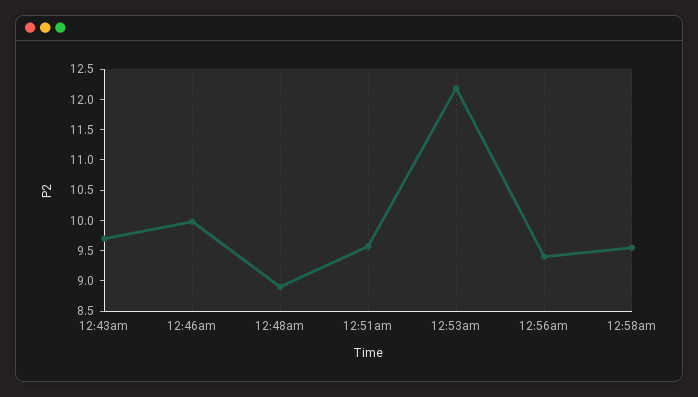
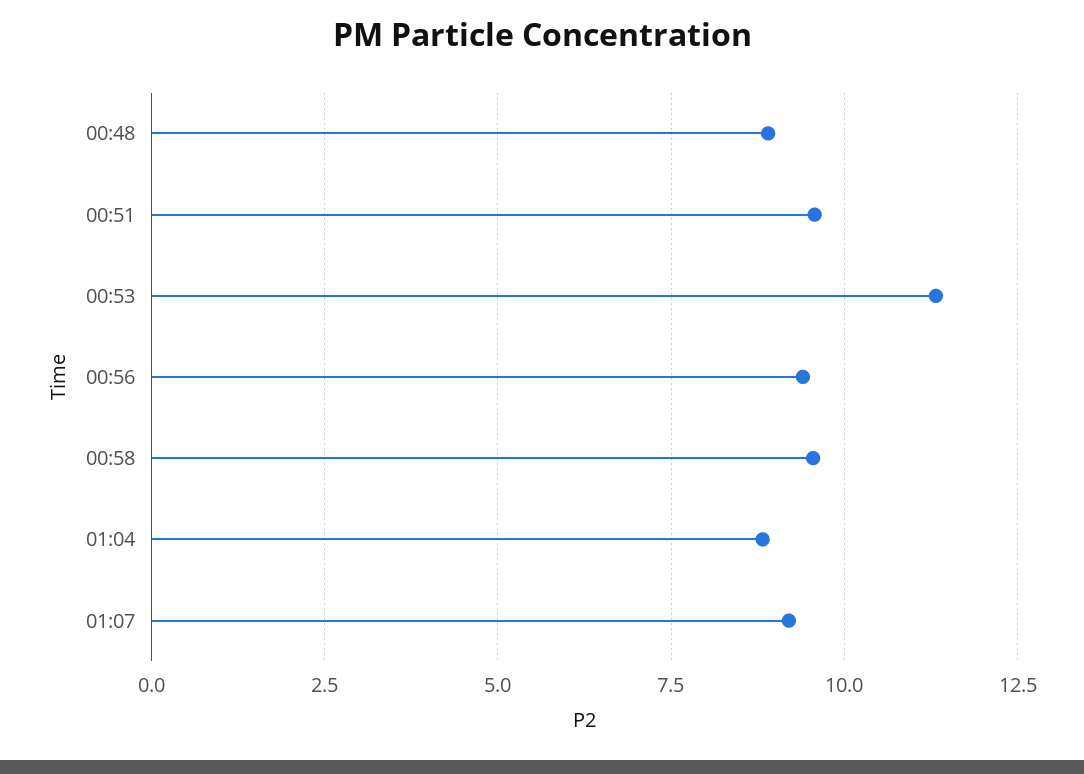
12:43am: 9.75 -> none
12:46am: 10 -> none
12:53am: 12.25 -> 11.25
01:04: none -> 8.75
01:07: none -> 9.25

